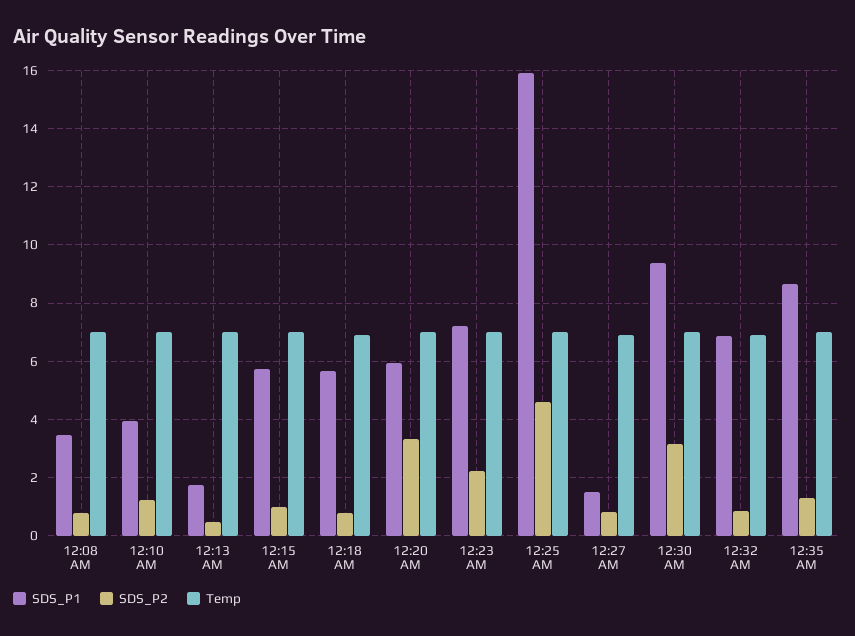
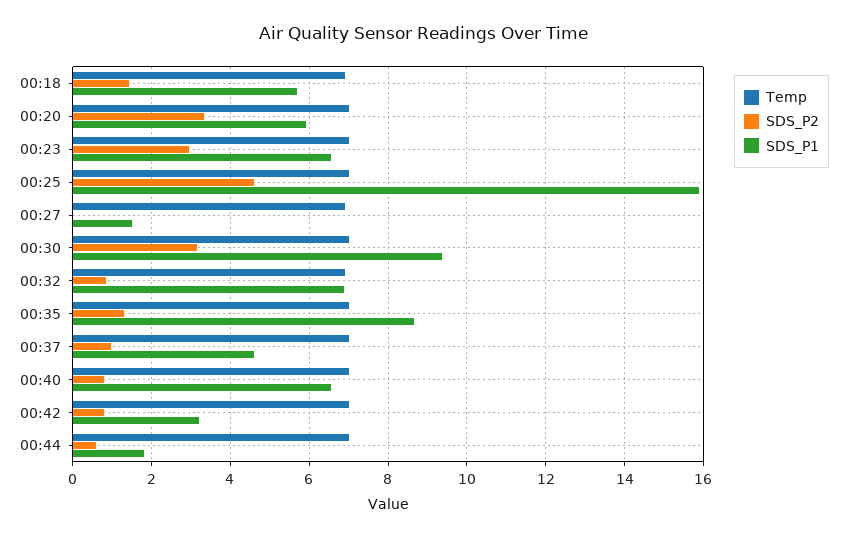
SDS_P1, 12:08 AM: 3.5 -> none
SDS_P2, 12:08 AM: 0.75 -> none
Temp, 12:08 AM: 7 -> none
SDS_P1, 12:10 AM: 4 -> none
SDS_P2, 12:10 AM: 1.25 -> none
Temp, 12:10 AM: 7 -> none
SDS_P1, 12:13 AM: 1.75 -> none
SDS_P2, 12:13 AM: 0.5 -> none
Temp, 12:13 AM: 7 -> none
SDS_P1, 12:15 AM: 5.75 -> none
SDS_P2, 12:15 AM: 1 -> none
Temp, 12:15 AM: 7 -> none
SDS_P2, 12:18 AM: 0.75 -> 1.4
SDS_P1, 12:23 AM: 7.25 -> 6.6
SDS_P2, 12:23 AM: 2.25 -> 3
SDS_P2, 12:27 AM: 0.75 -> 0
Temp, 00:37: none -> 7
SDS_P2, 00:37: none -> 1
SDS_P1, 00:37: none -> 4.6
Temp, 00:40: none -> 7
SDS_P2, 00:40: none -> 0.8
SDS_P1, 00:40: none -> 6.6
Temp, 00:42: none -> 7
SDS_P2, 00:42: none -> 0.8
SDS_P1, 00:42: none -> 3.2
Temp, 00:44: none -> 7
SDS_P2, 00:44: none -> 0.6
SDS_P1, 00:44: none -> 1.8

